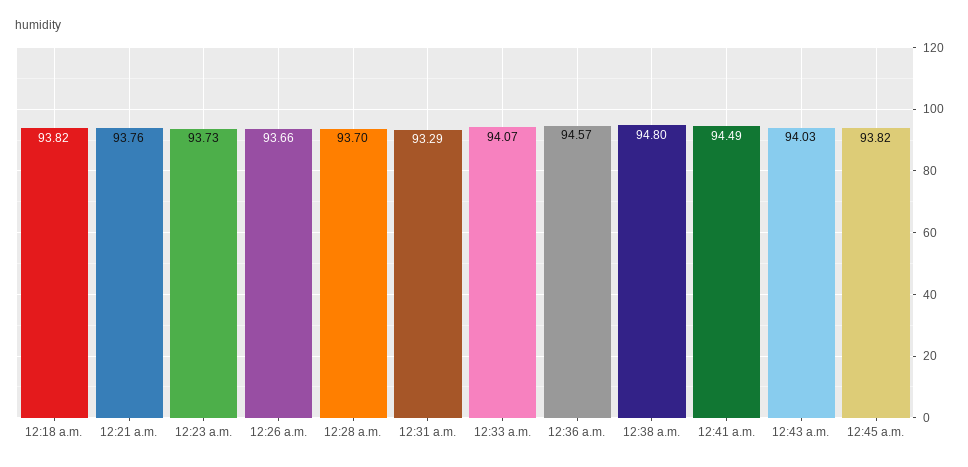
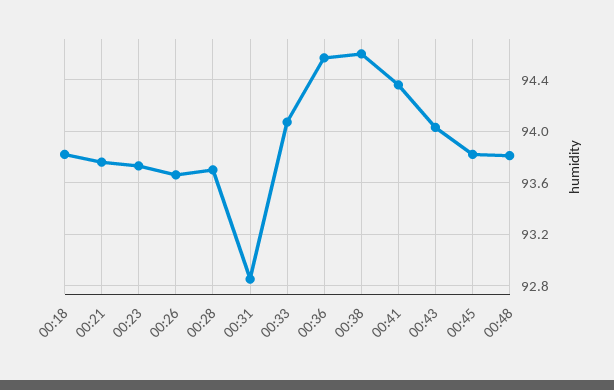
12:31 a.m.: 93.29 -> 92.85
12:38 a.m.: 94.8 -> 94.6
12:41 a.m.: 94.49 -> 94.35
00:48: none -> 93.8

